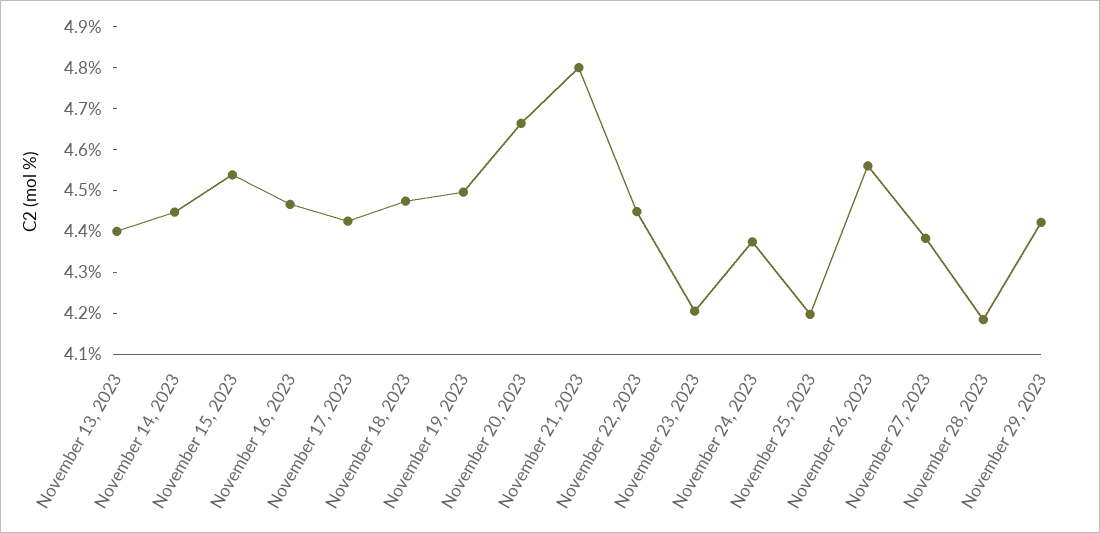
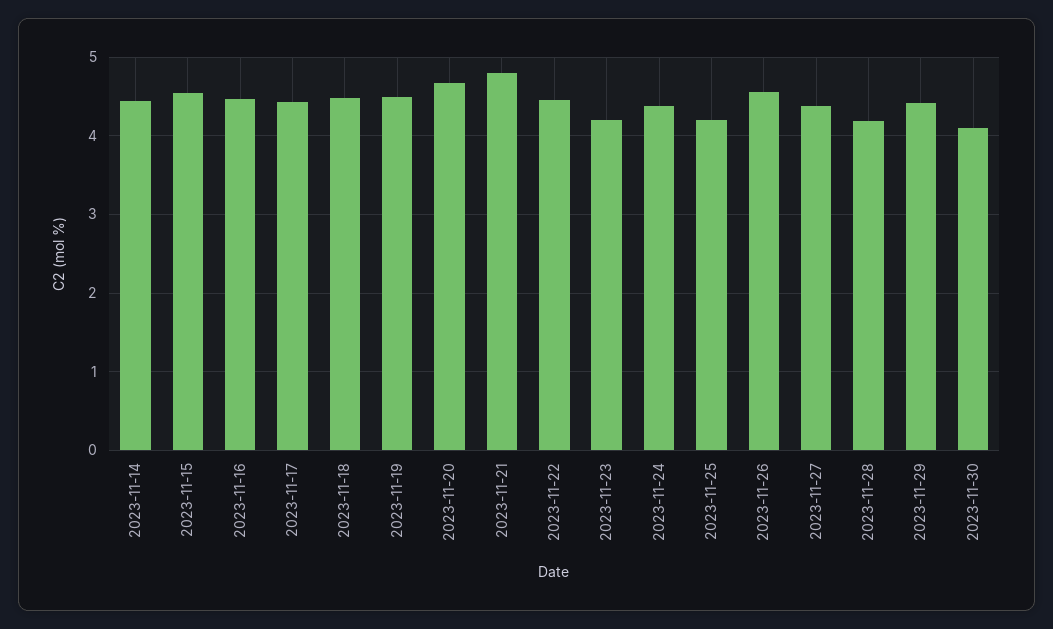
November 13, 2023: 4.4 -> none
2023-11-30: none -> 4.1

